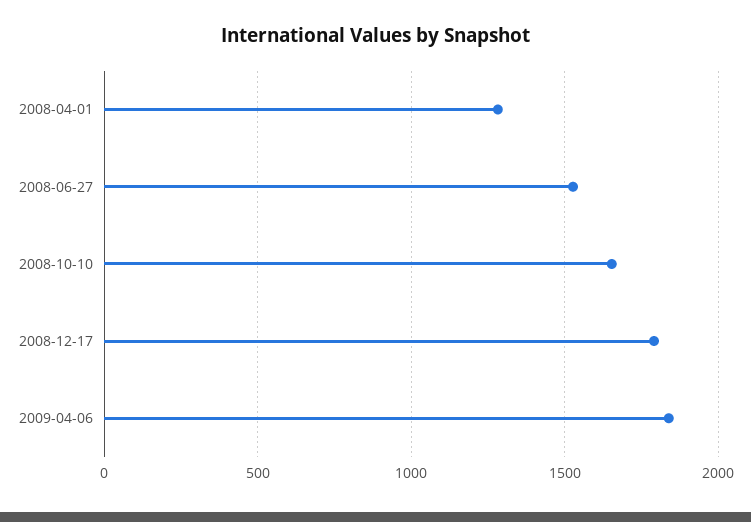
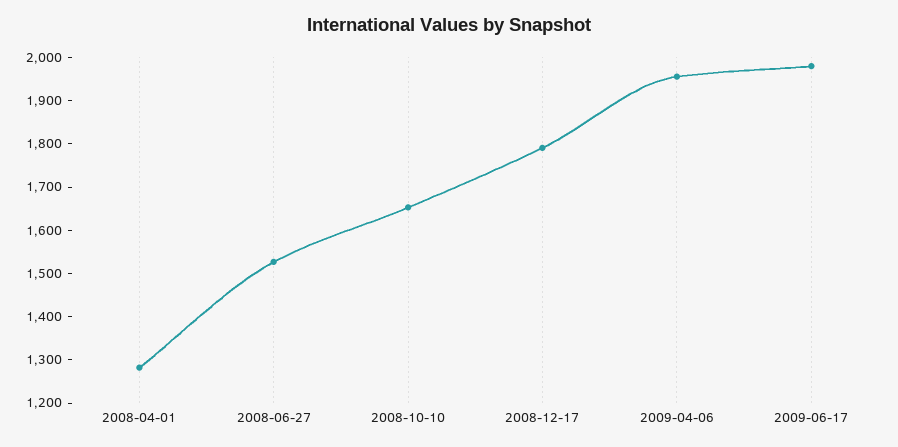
2009-04-06: 1850 -> 1960
2009-06-17: none -> 1980

